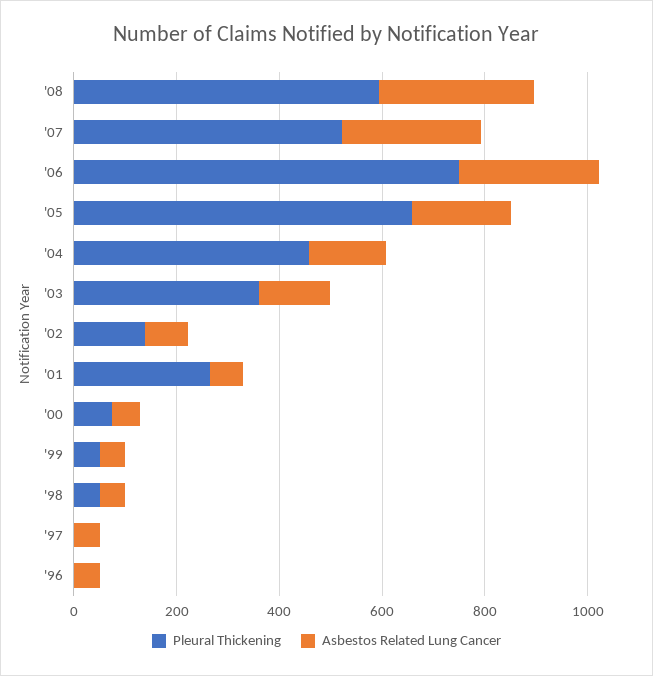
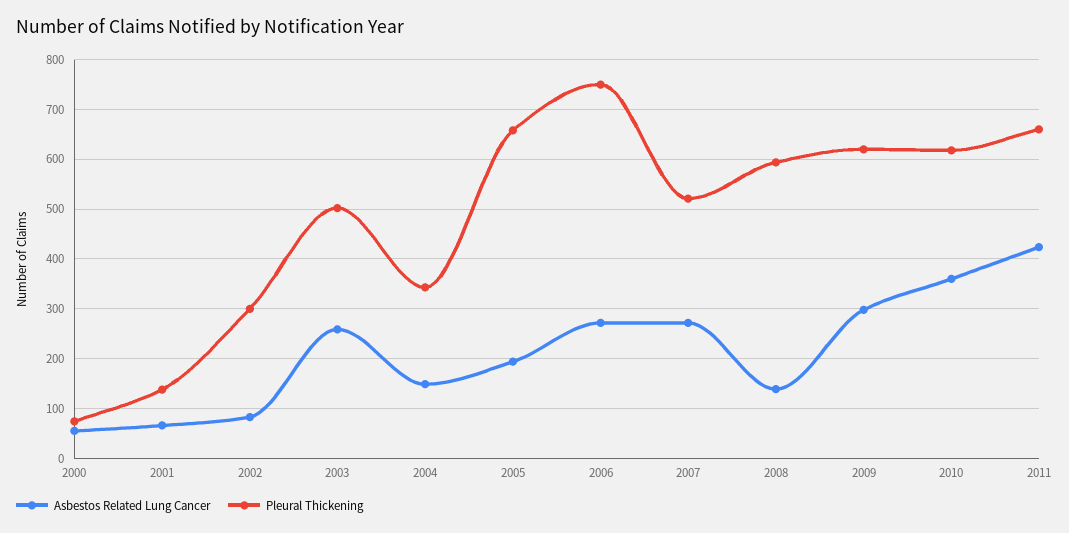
Asbestos Related Lung Cancer, '08: 300 -> 140
Pleural Thickening, '04: 450 -> 340
Pleural Thickening, '03: 350 -> 500
Asbestos Related Lung Cancer, '03: 150 -> 260
Pleural Thickening, '02: 150 -> 300
Pleural Thickening, '01: 250 -> 140
Pleural Thickening, '99: 50 -> none
Asbestos Related Lung Cancer, '99: 50 -> none
Pleural Thickening, '98: 50 -> none
Asbestos Related Lung Cancer, '98: 50 -> none
Pleural Thickening, '97: 0 -> none
Asbestos Related Lung Cancer, '97: 50 -> none
Pleural Thickening, '96: 0 -> none
Asbestos Related Lung Cancer, '96: 50 -> none
Asbestos Related Lung Cancer, 2009: none -> 300
Pleural Thickening, 2009: none -> 620
Asbestos Related Lung Cancer, 2010: none -> 360
Pleural Thickening, 2010: none -> 620
Asbestos Related Lung Cancer, 2011: none -> 420
Pleural Thickening, 2011: none -> 660

